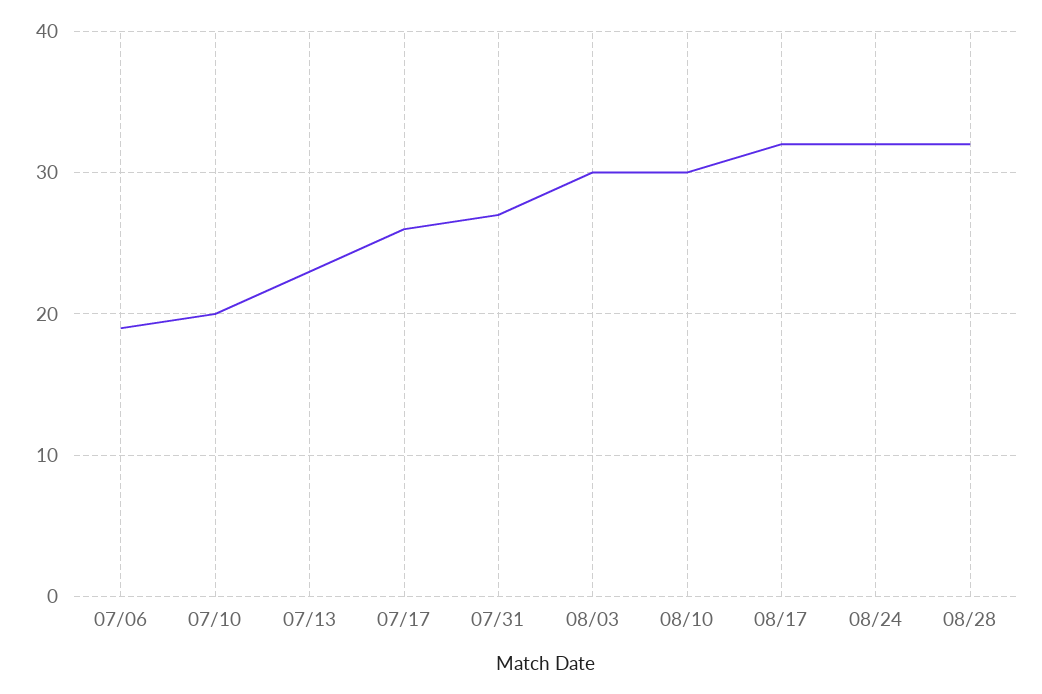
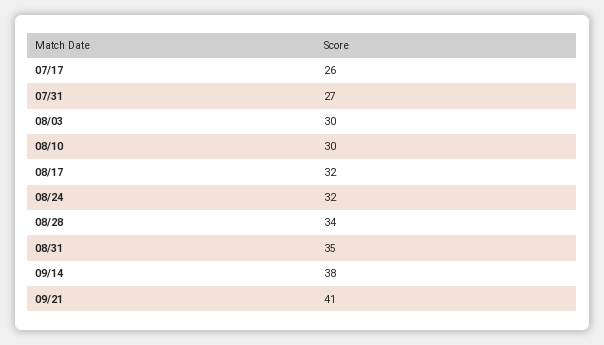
07/06: 19 -> none
07/10: 20 -> none
07/13: 23 -> none
08/28: 32 -> 34
08/31: none -> 35
09/14: none -> 38
09/21: none -> 41

